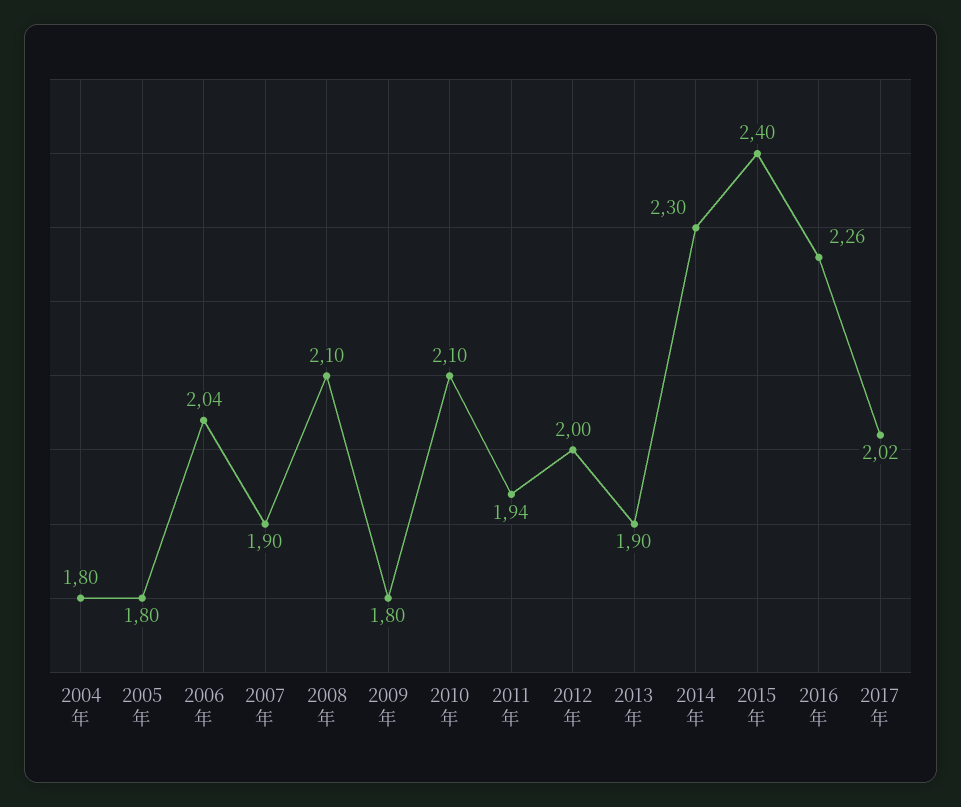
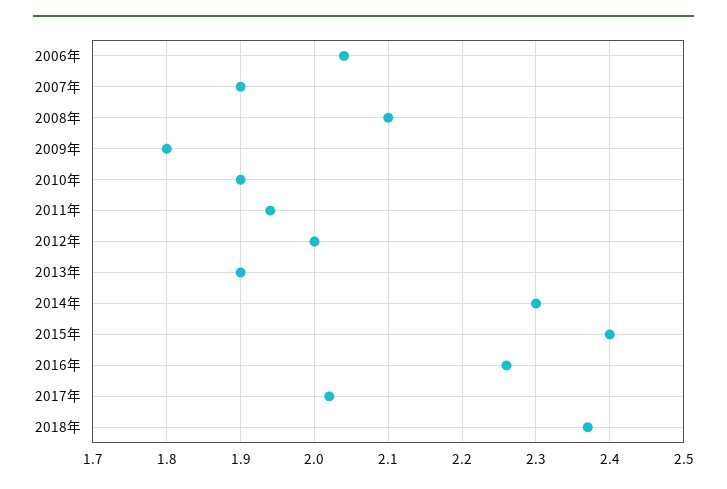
2004年: 1.8 -> none
2005年: 1.8 -> none
2010年: 2.1 -> 1.9
2018年: none -> 2.37

